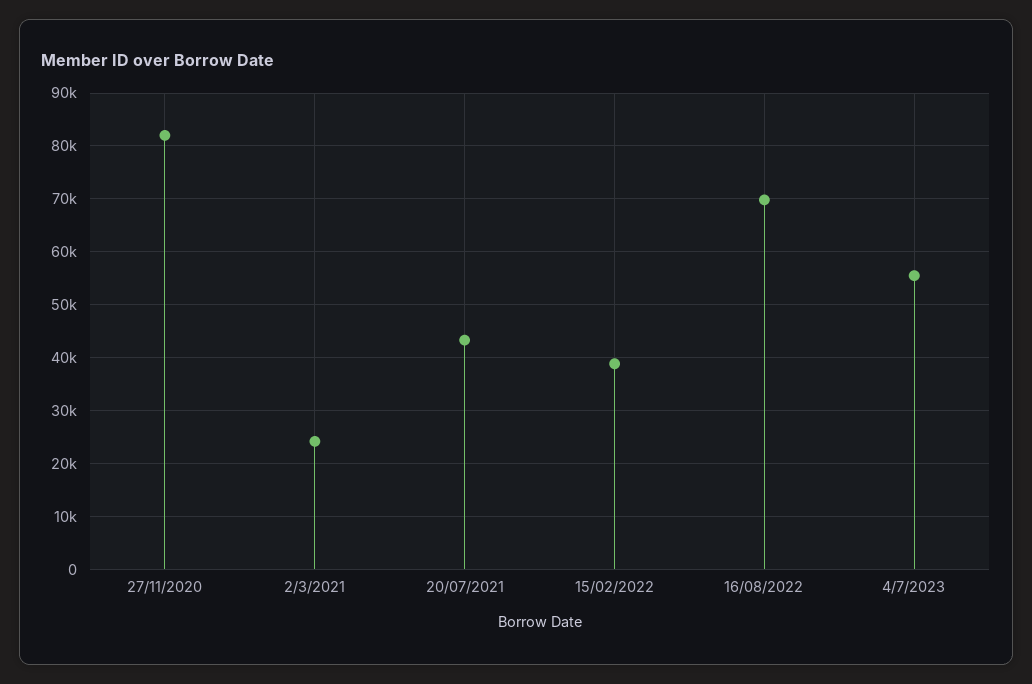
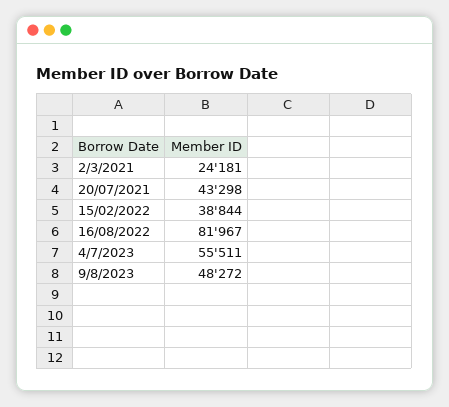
27/11/2020: 82000 -> none
16/08/2022: 70000 -> 81967
9/8/2023: none -> 48272

